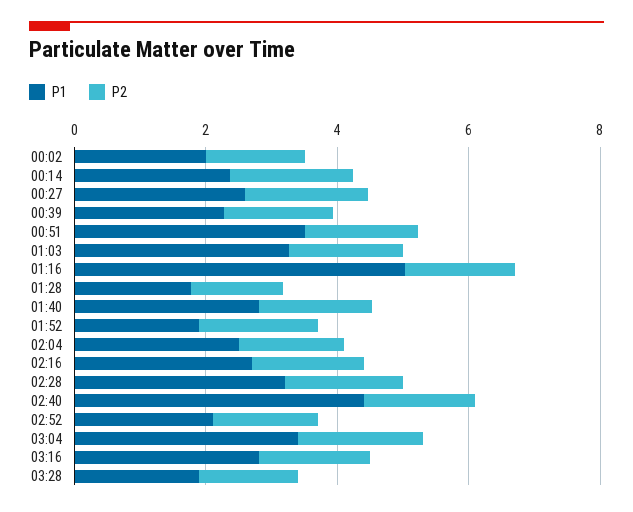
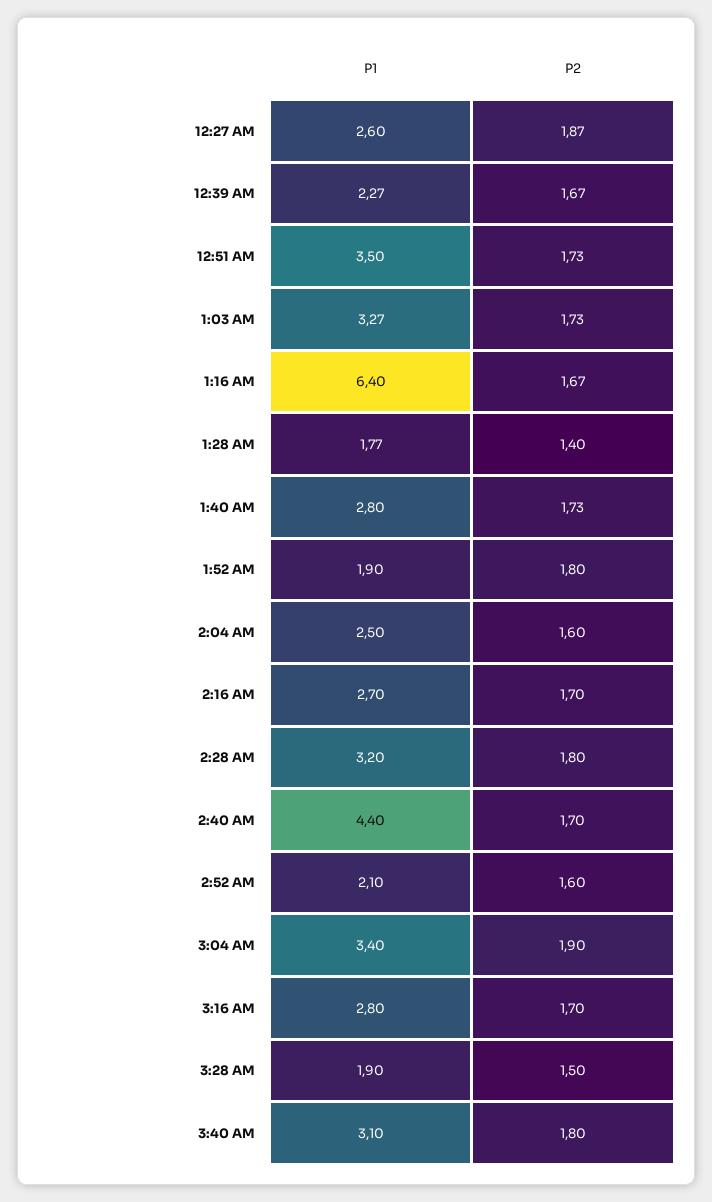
P1, 00:02: 2 -> none
P2, 00:02: 1.5 -> none
P1, 00:14: 2.5 -> none
P2, 00:14: 2 -> none
P1, 01:16: 5 -> 6.4
P1, 3:40 AM: none -> 3.1
P2, 3:40 AM: none -> 1.8

